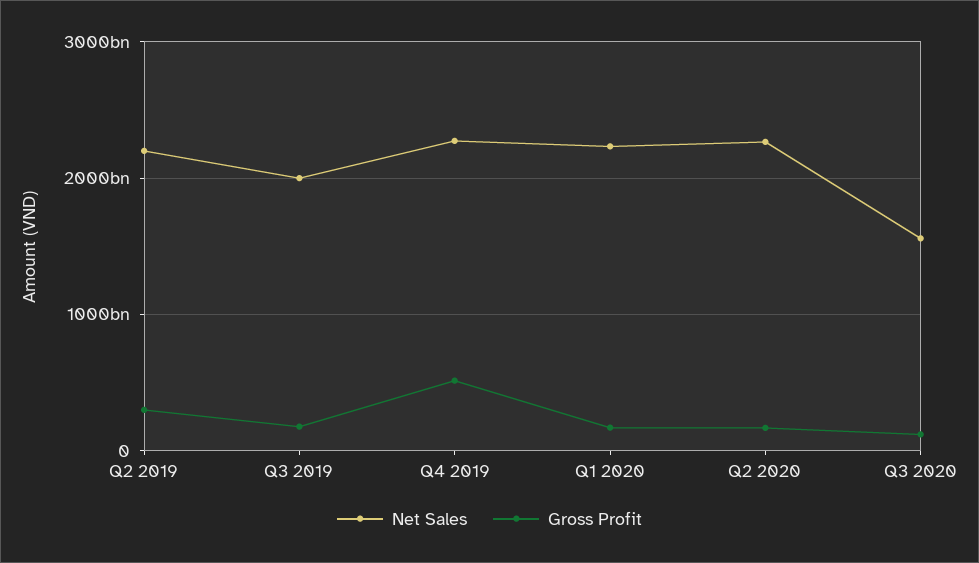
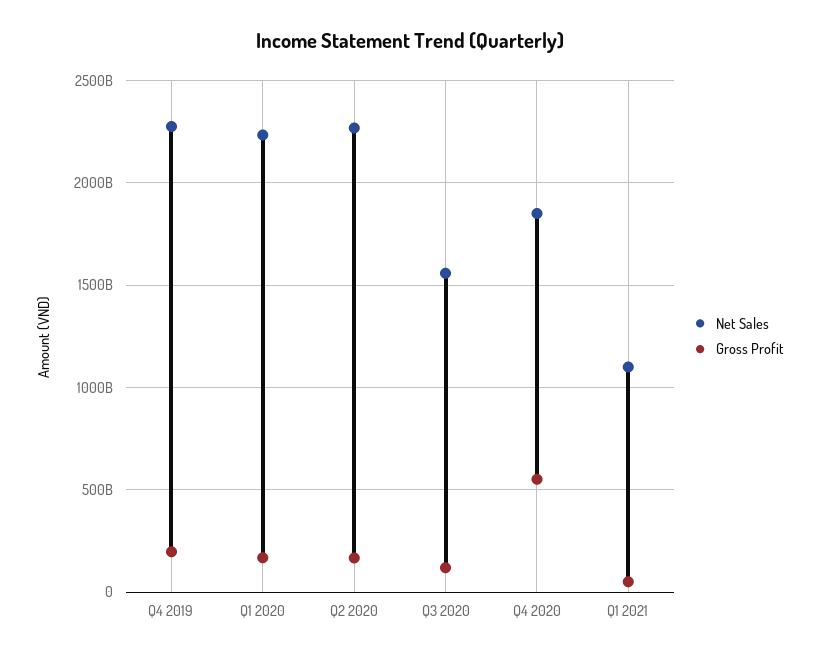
Net Sales, Q2 2019: 2200000000000 -> none
Gross Profit, Q2 2019: 300000000000 -> none
Net Sales, Q3 2019: 2000000000000 -> none
Gross Profit, Q3 2019: 200000000000 -> none
Gross Profit, Q4 2019: 500000000000 -> 200000000000
Net Sales, Q4 2020: none -> 1850000000000
Gross Profit, Q4 2020: none -> 550000000000
Net Sales, Q1 2021: none -> 1100000000000
Gross Profit, Q1 2021: none -> 50000000000

